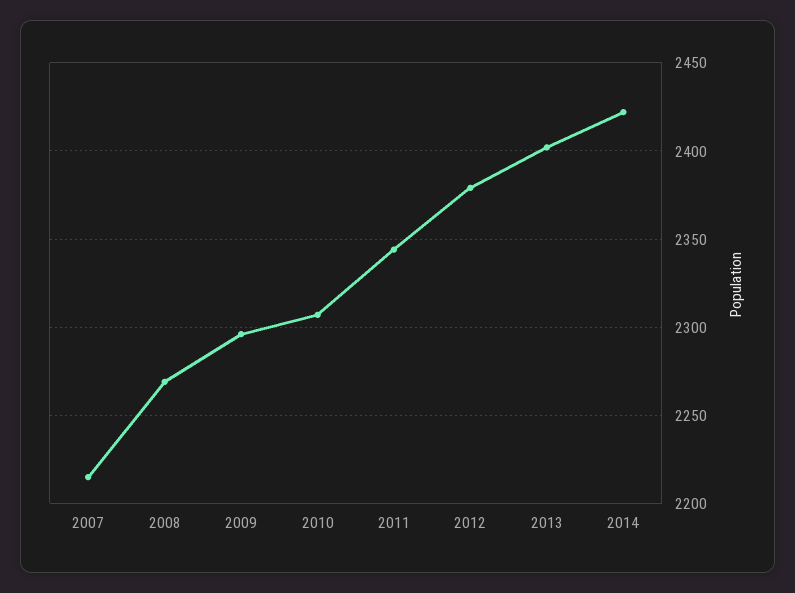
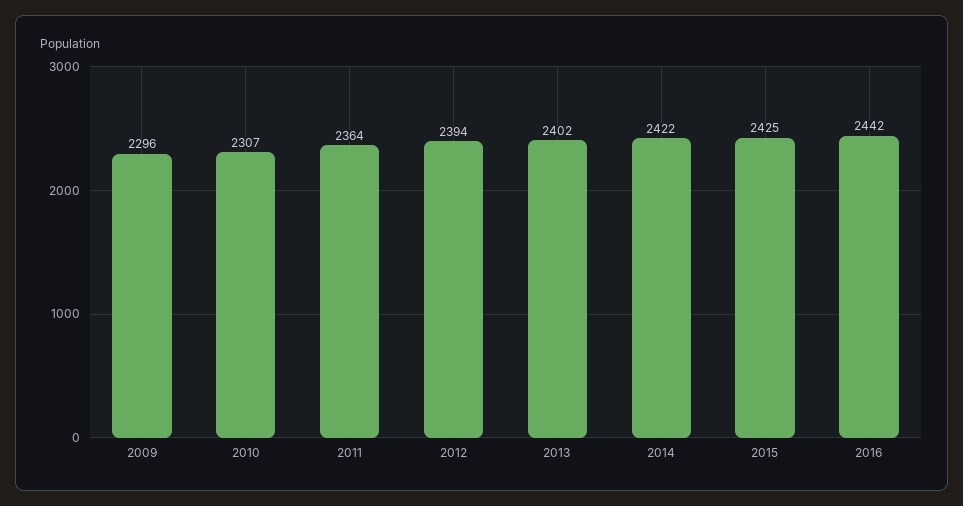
2007: 2215 -> none
2008: 2270 -> none
2011: 2345 -> 2364
2012: 2380 -> 2394
2015: none -> 2425
2016: none -> 2442

